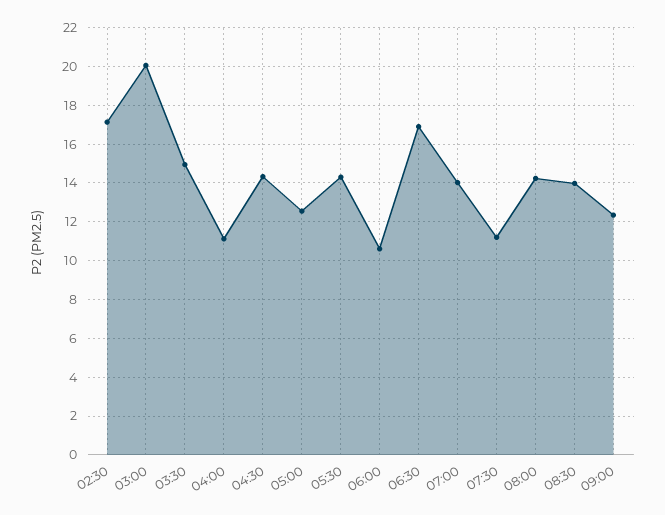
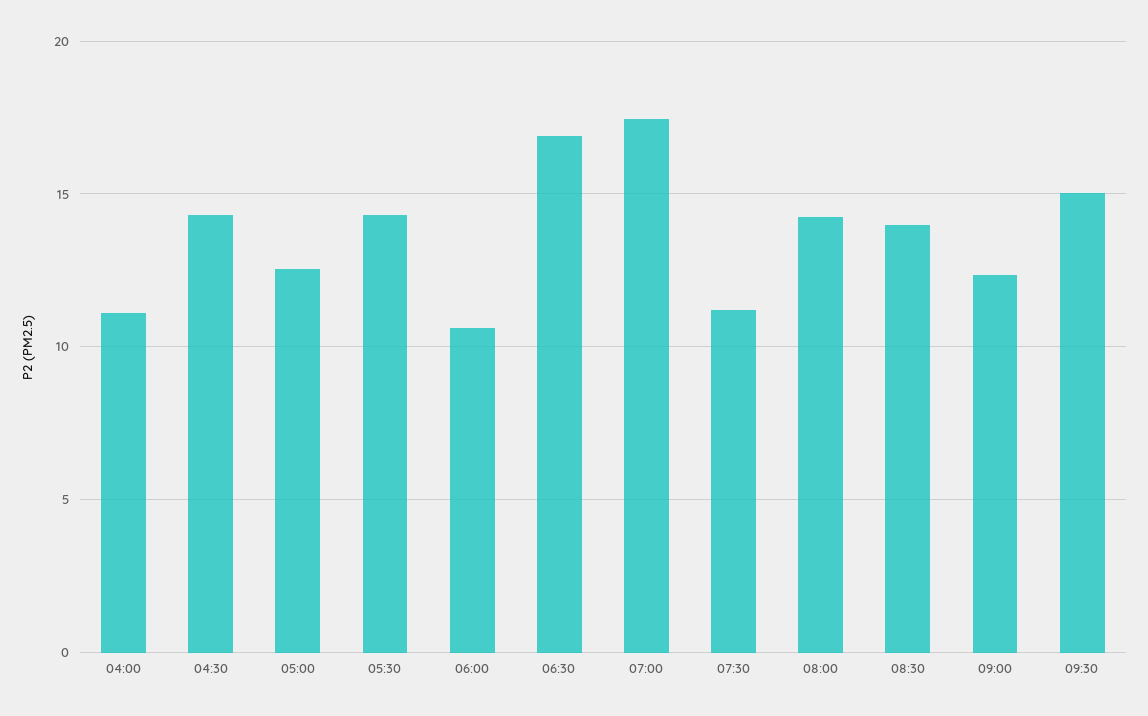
02:30: 17 -> none
03:00: 20 -> none
03:30: 15 -> none
07:00: 14 -> 17.5
09:30: none -> 15

